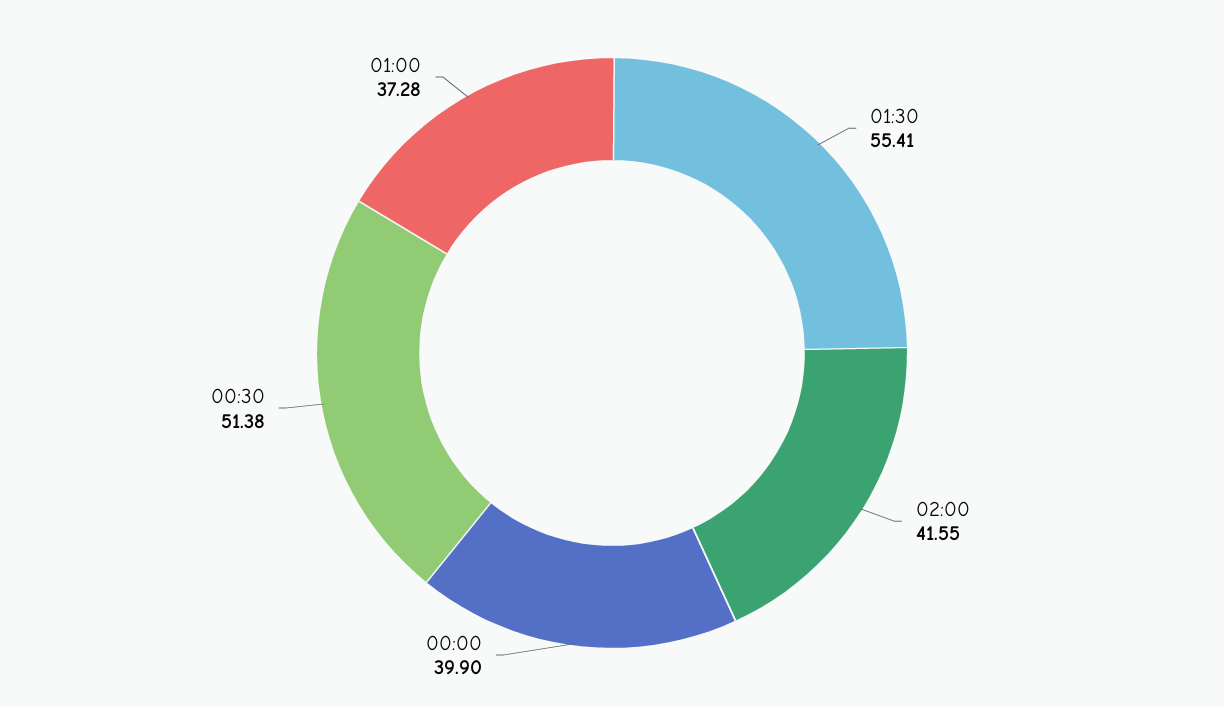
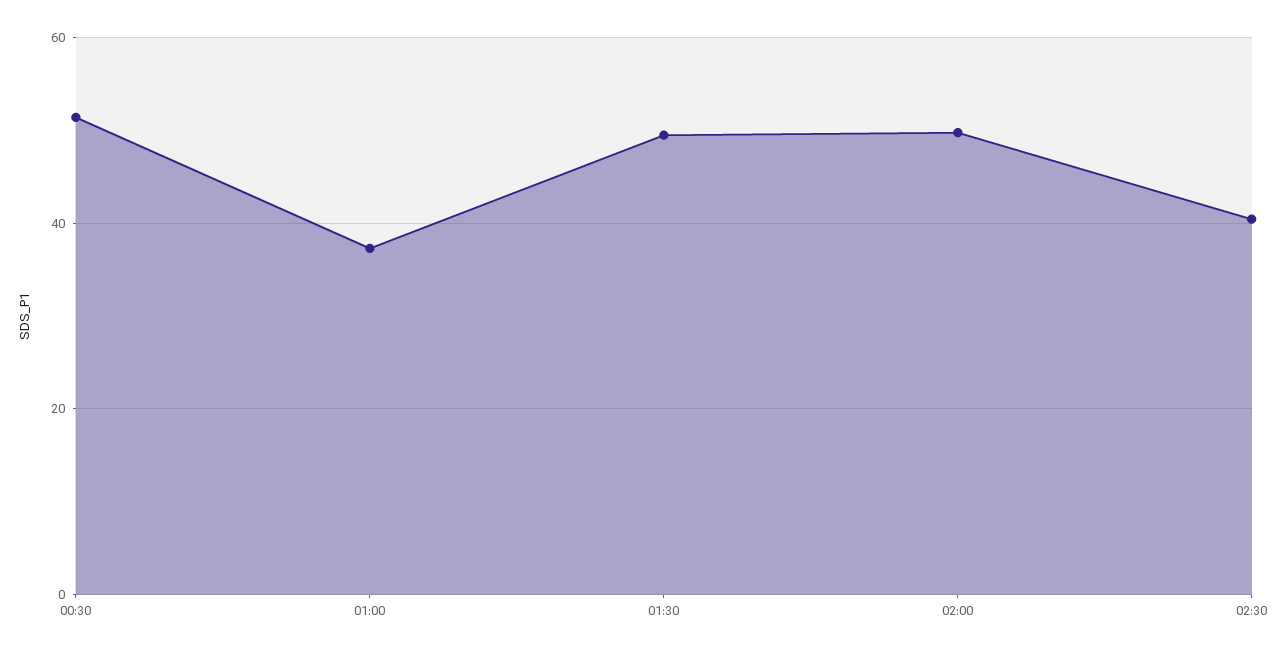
01:30: 55.41 -> 50
02:00: 41.55 -> 50
00:00: 39.9 -> none
02:30: none -> 40

